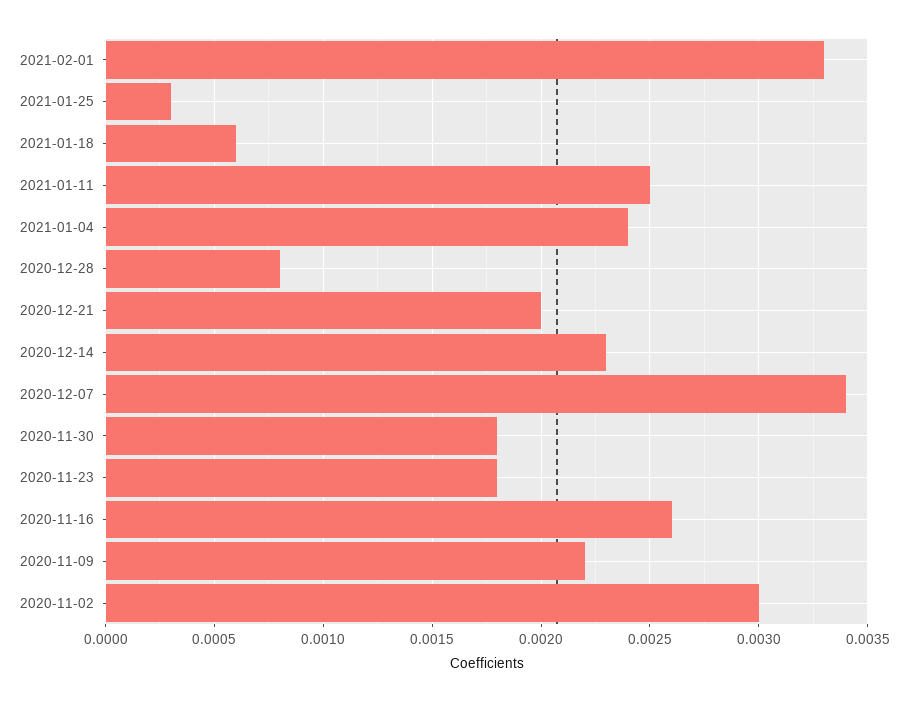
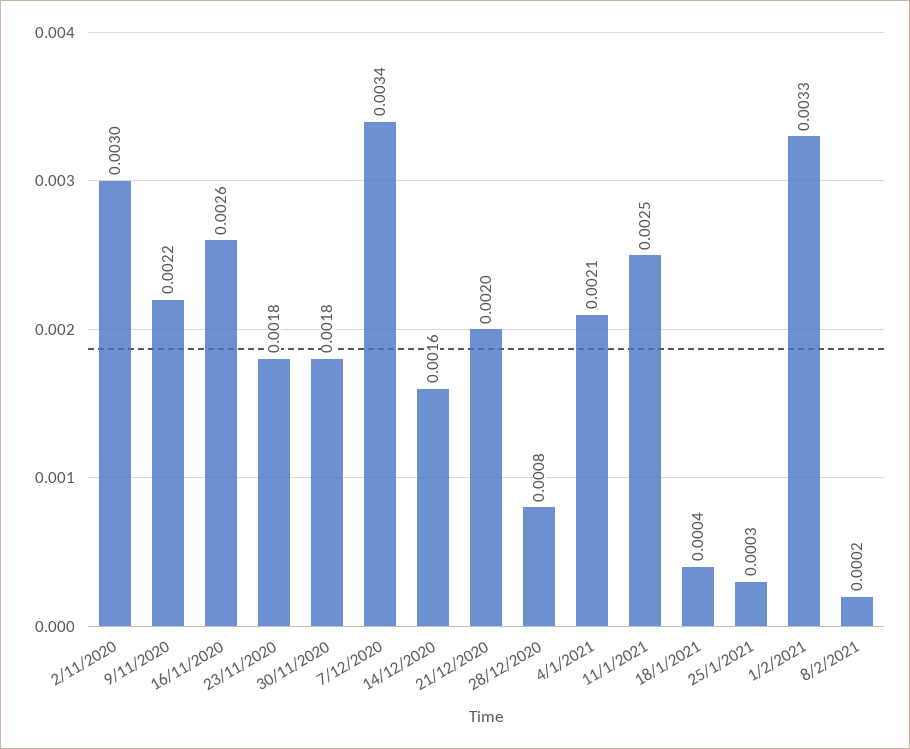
2021-01-18: 0.0006 -> 0.0004
2021-01-04: 0.0024 -> 0.0021
2020-12-14: 0.0023 -> 0.0016
8/2/2021: none -> 0.0002

